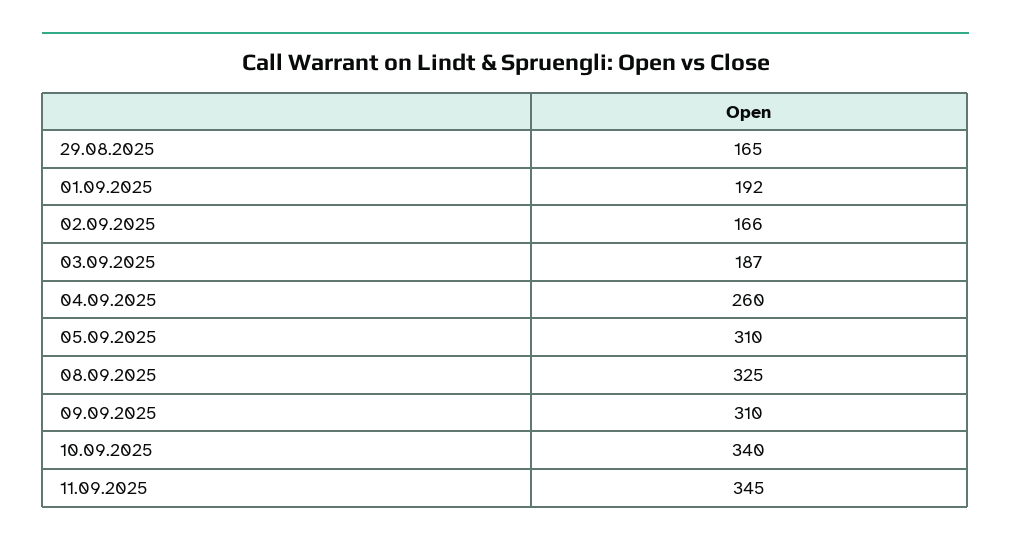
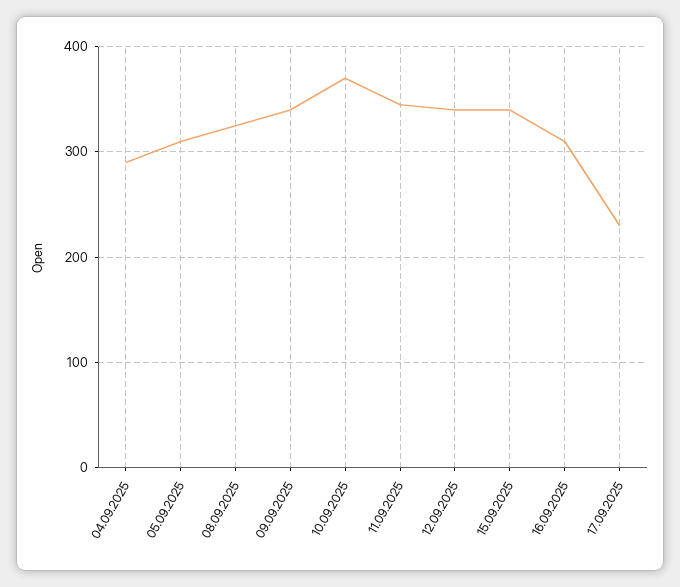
29.08.2025: 165 -> none
01.09.2025: 192 -> none
02.09.2025: 166 -> none
03.09.2025: 187 -> none
04.09.2025: 260 -> 290
09.09.2025: 310 -> 340
10.09.2025: 340 -> 370
12.09.2025: none -> 340
15.09.2025: none -> 340
16.09.2025: none -> 310
17.09.2025: none -> 230

